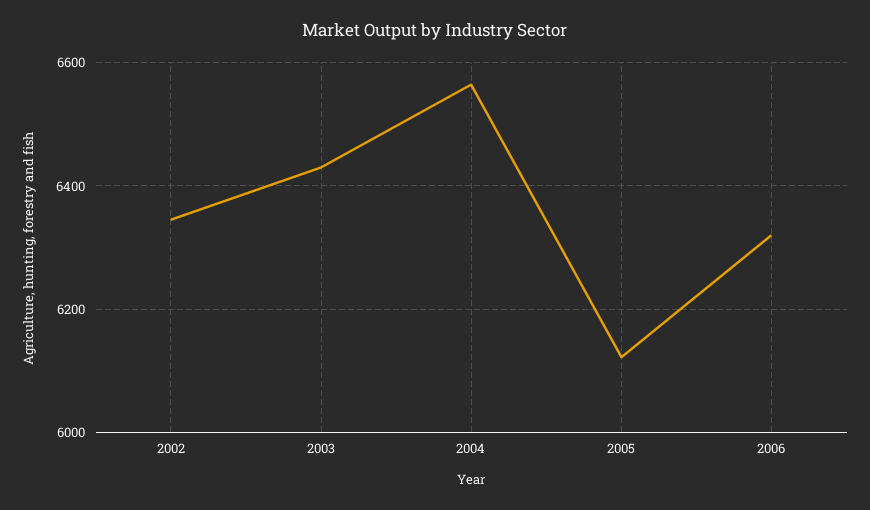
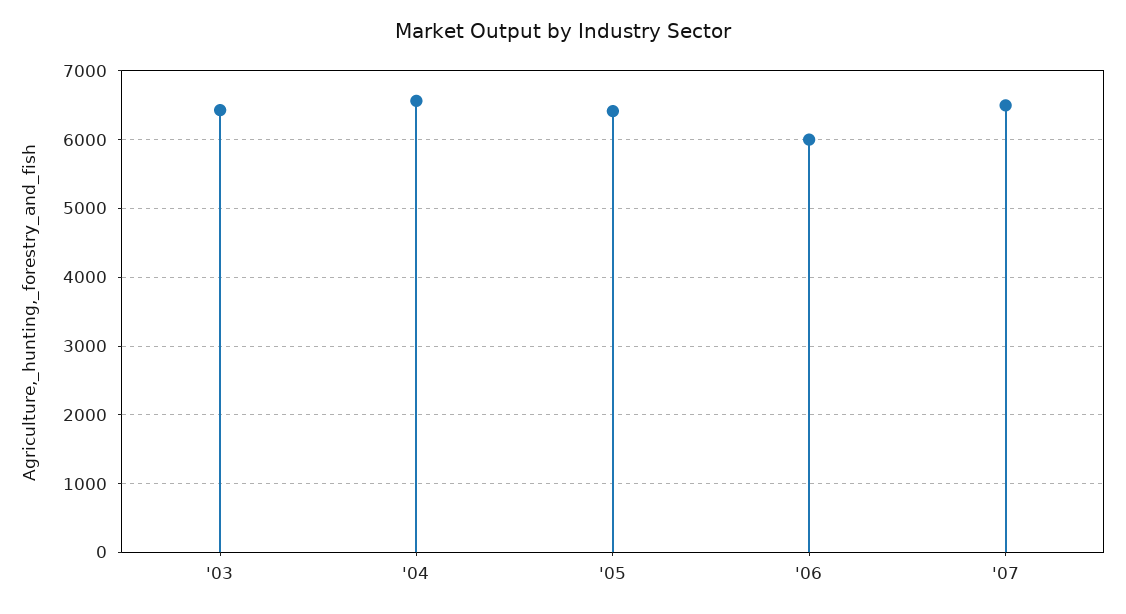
2002: 6340 -> none
2005: 6120 -> 6400
2006: 6320 -> 6000
'07: none -> 6500

